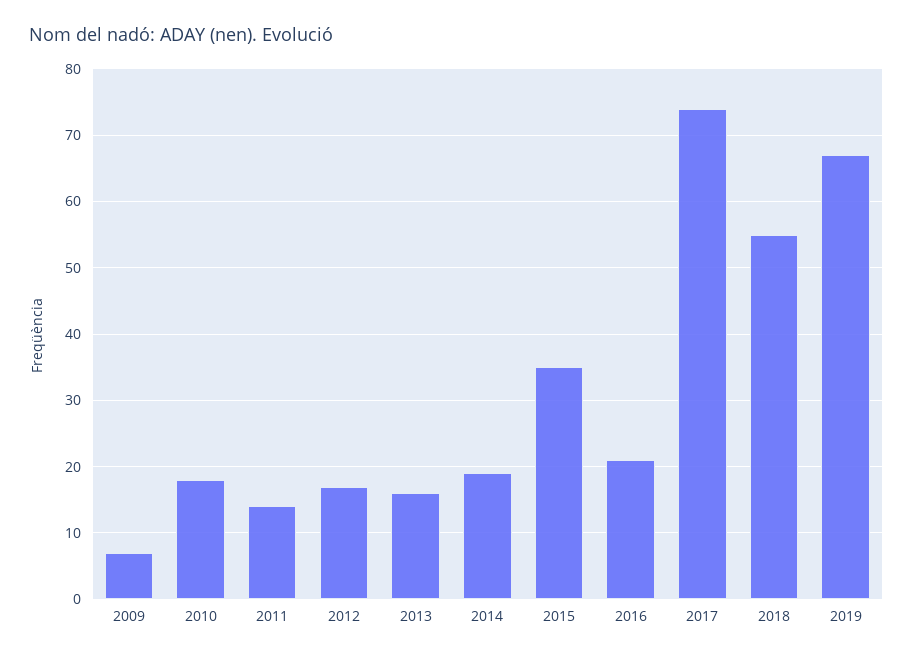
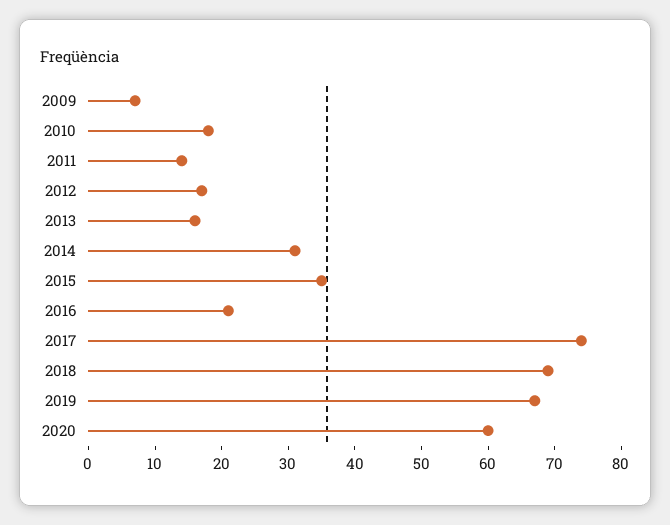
2014: 19 -> 30
2018: 55 -> 70
2020: none -> 60

